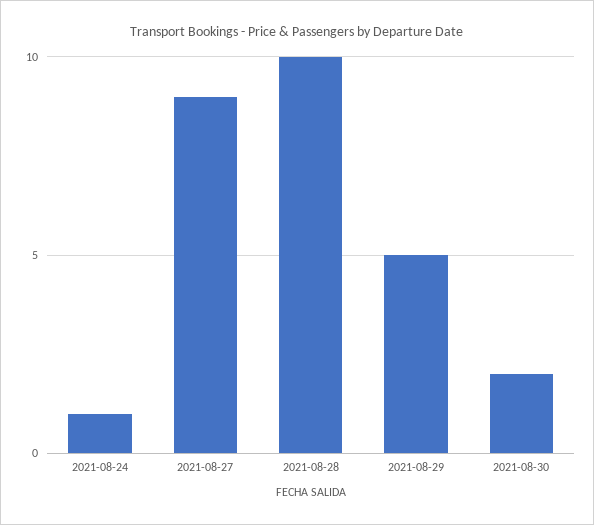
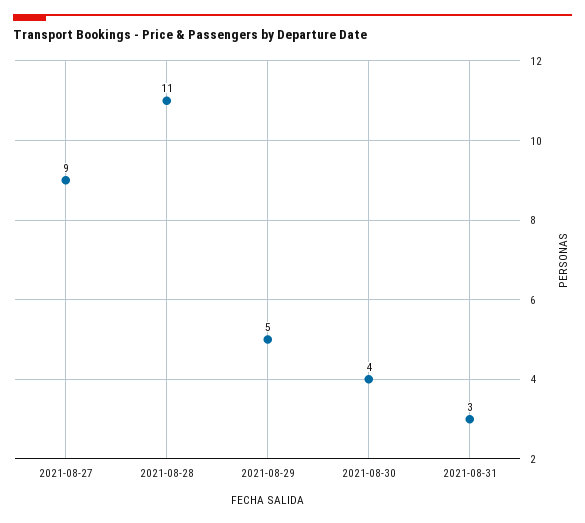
2021-08-24: 1 -> none
2021-08-28: 10 -> 11
2021-08-30: 2 -> 4
2021-08-31: none -> 3

